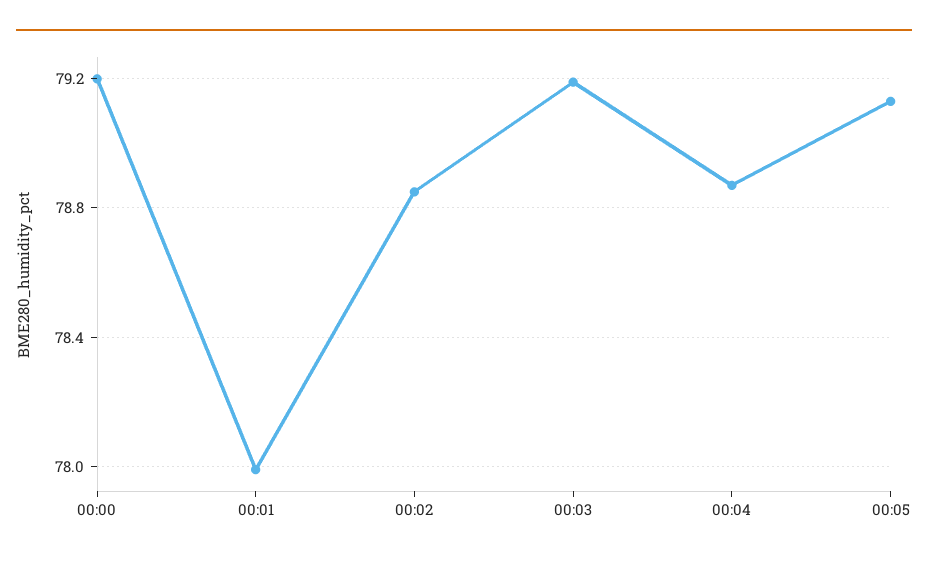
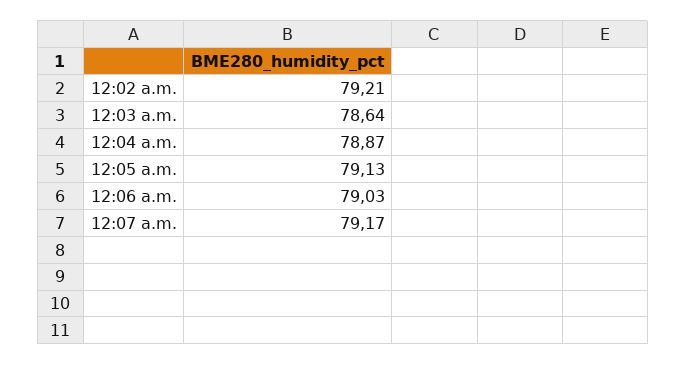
00:00: 79.2 -> none
00:01: 78 -> none
00:02: 78.85 -> 79.21
00:03: 79.2 -> 78.64
12:06 a.m.: none -> 79.03
12:07 a.m.: none -> 79.17

